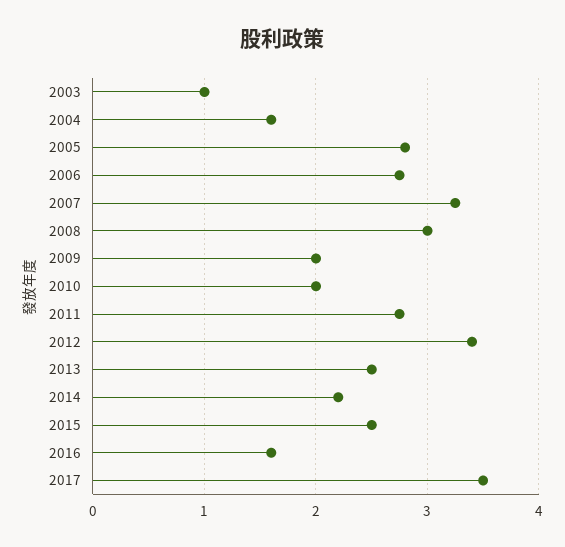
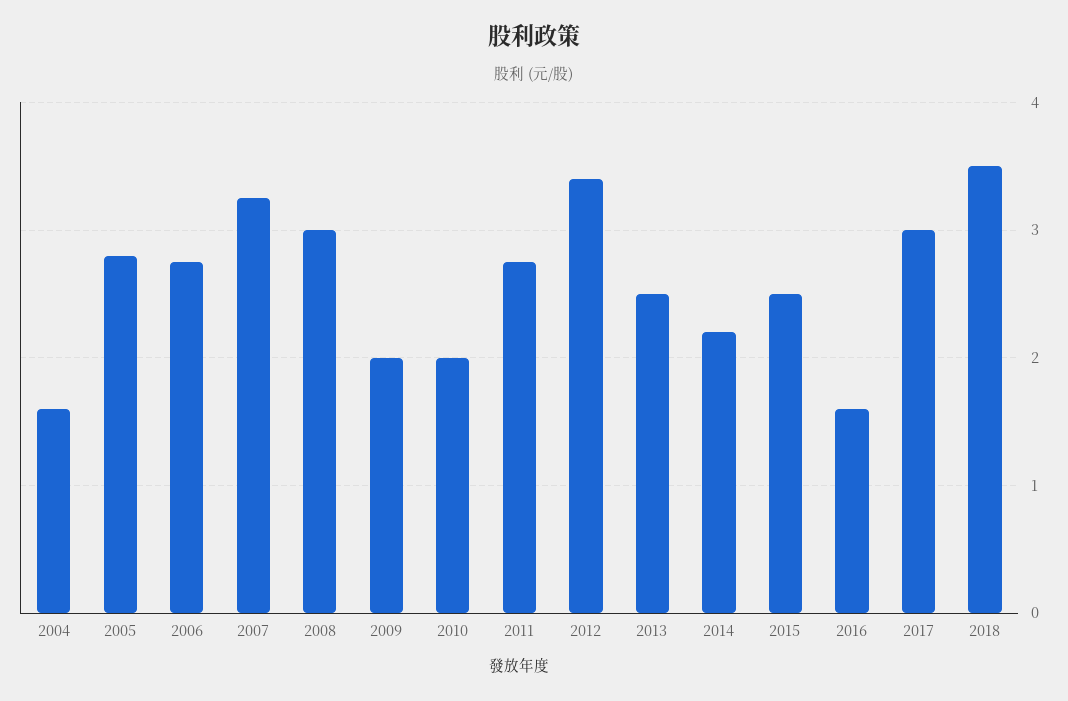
2003: 1 -> none
2017: 3.5 -> 3
2018: none -> 3.5

